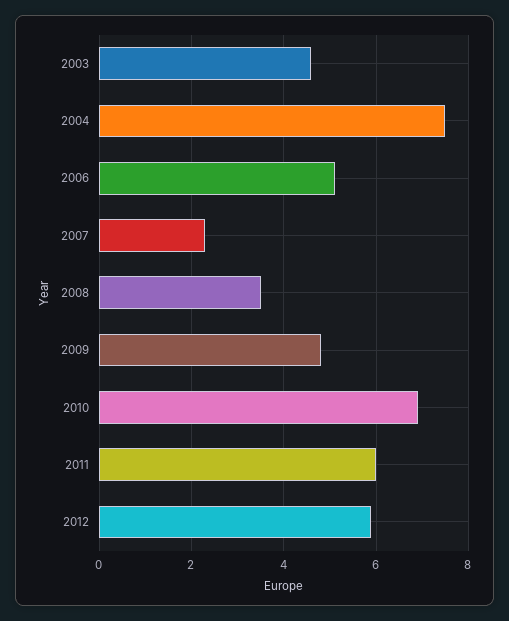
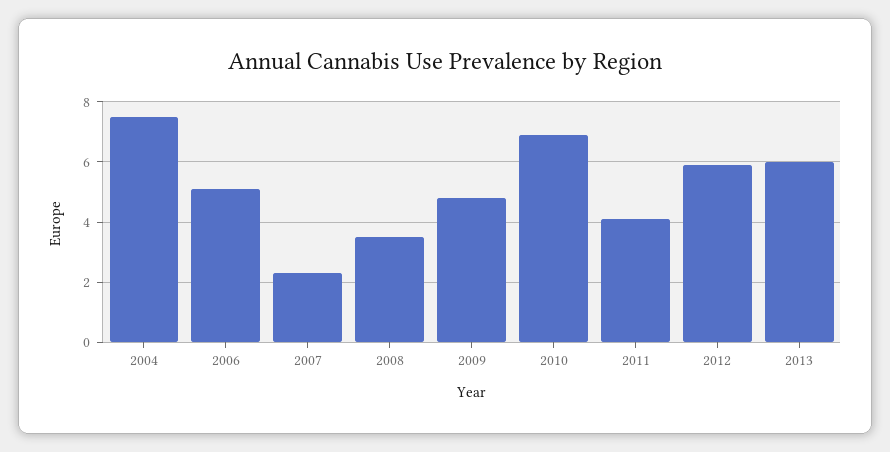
2003: 4.5 -> none
2011: 6 -> 4
2013: none -> 6

